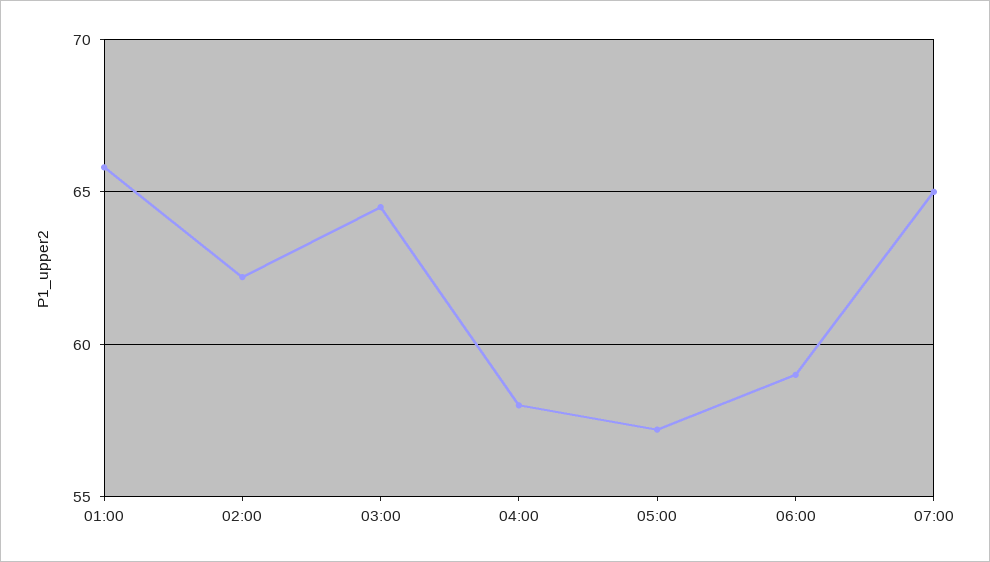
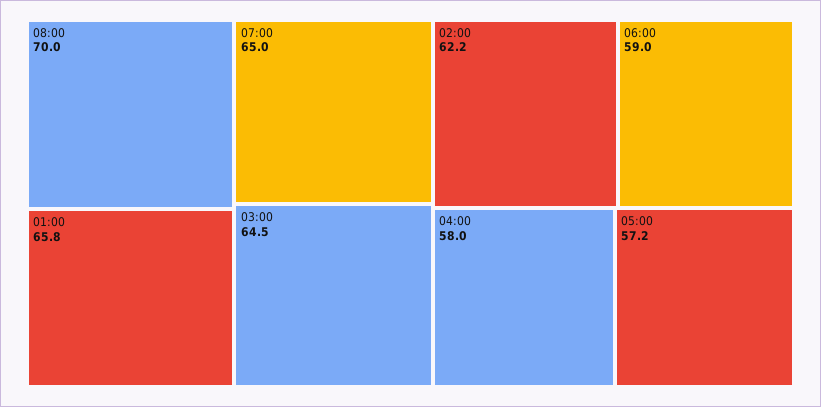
08:00: none -> 70

